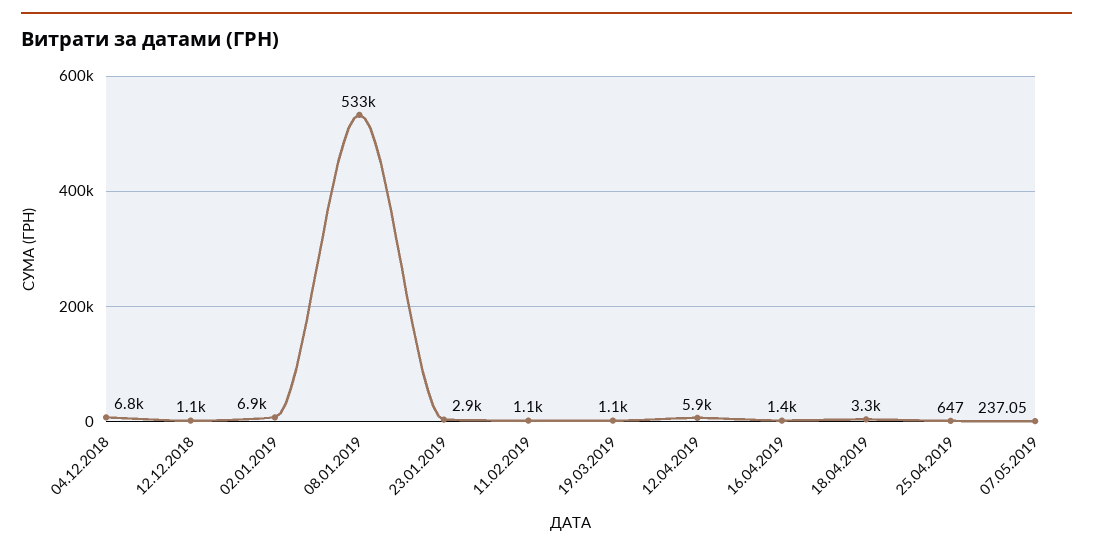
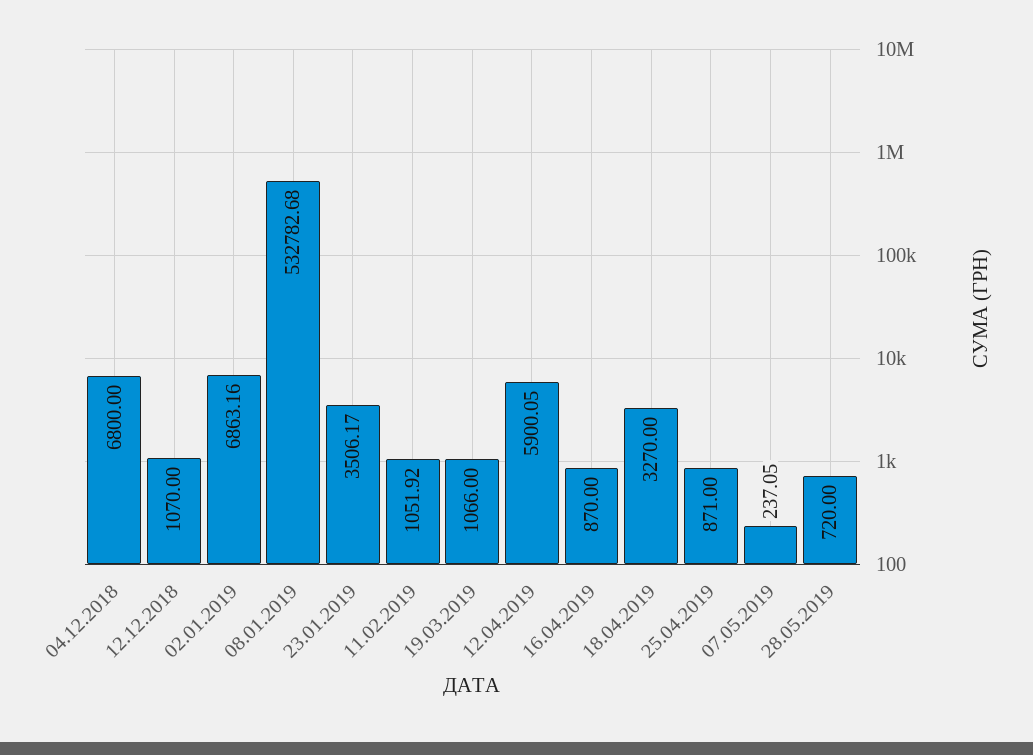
23.01.2019: 2900 -> 3506.17
16.04.2019: 1400 -> 870
25.04.2019: 647 -> 871
28.05.2019: none -> 720

